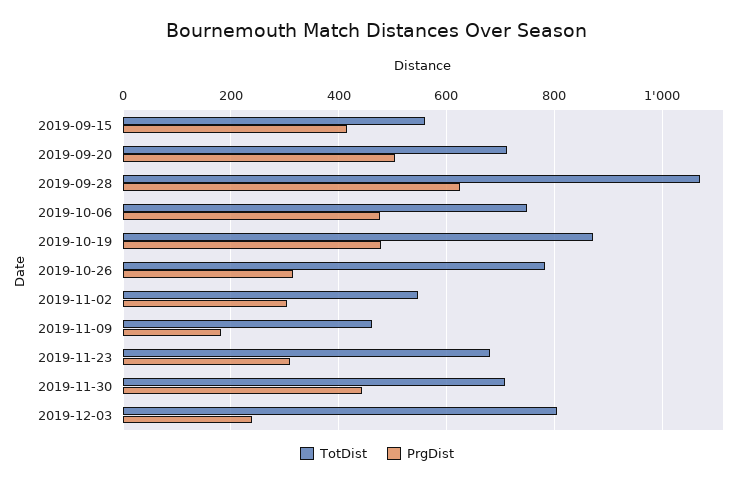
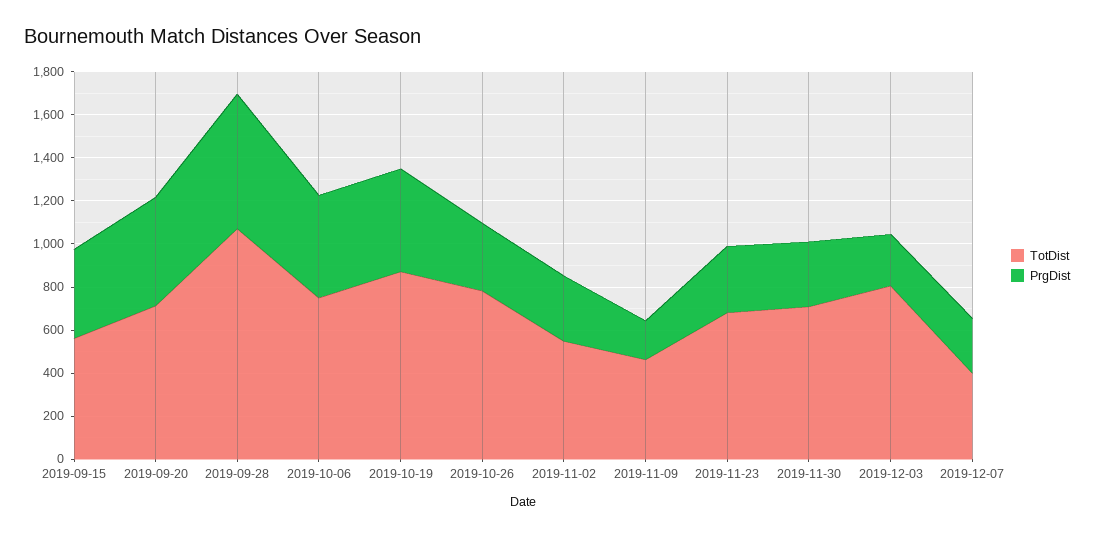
PrgDist, 2019-11-30: 440 -> 300
TotDist, 2019-12-07: none -> 400
PrgDist, 2019-12-07: none -> 250

